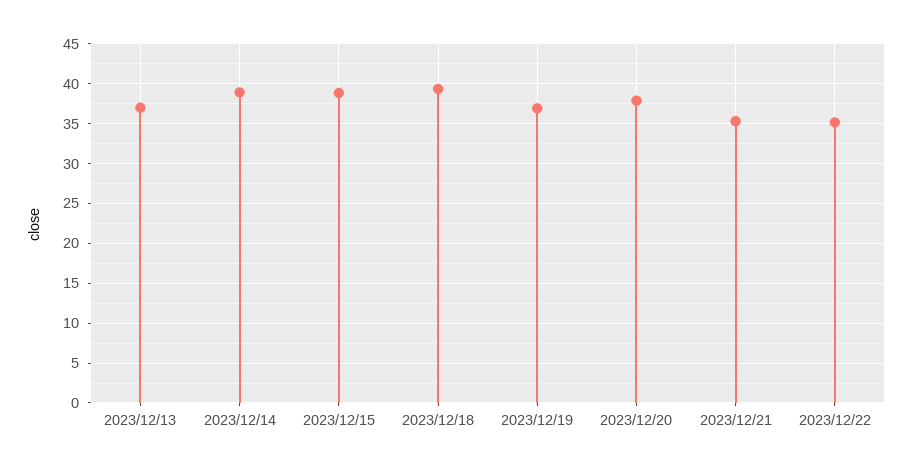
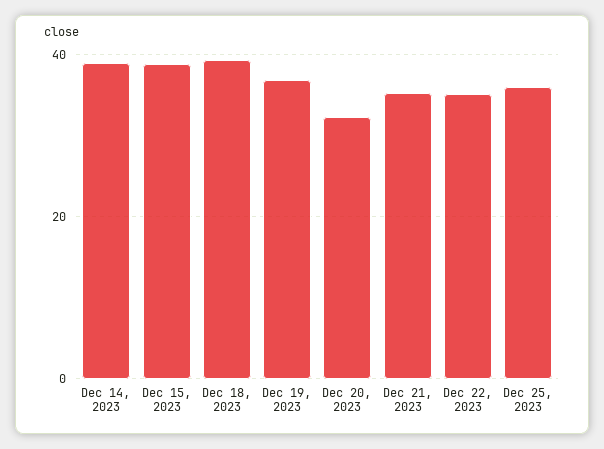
2023/12/13: 37 -> none
2023/12/20: 38 -> 32
Dec 25, 2023: none -> 36

